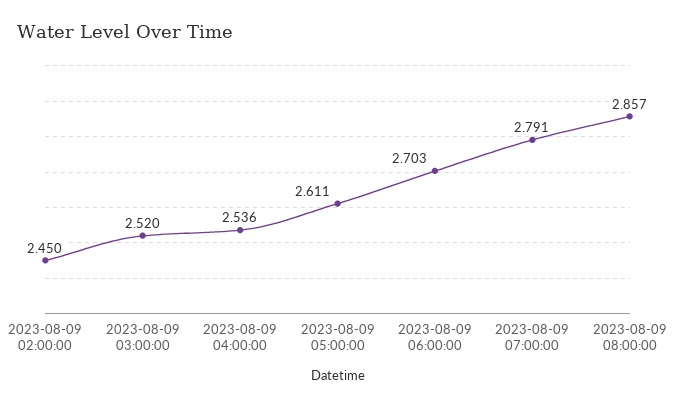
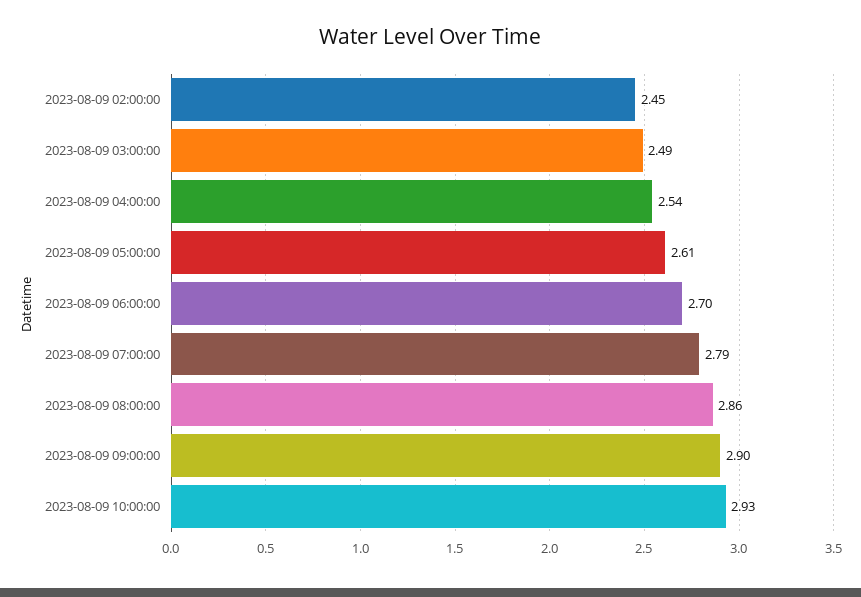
2023-08-09 03:00:00: 2.52 -> 2.49
2023-08-09 09:00:00: none -> 2.9
2023-08-09 10:00:00: none -> 2.93

